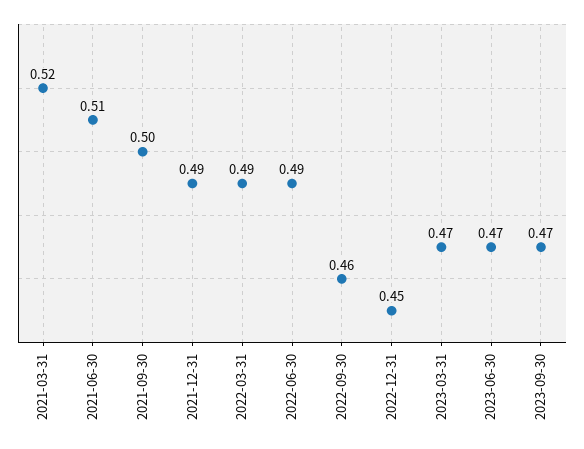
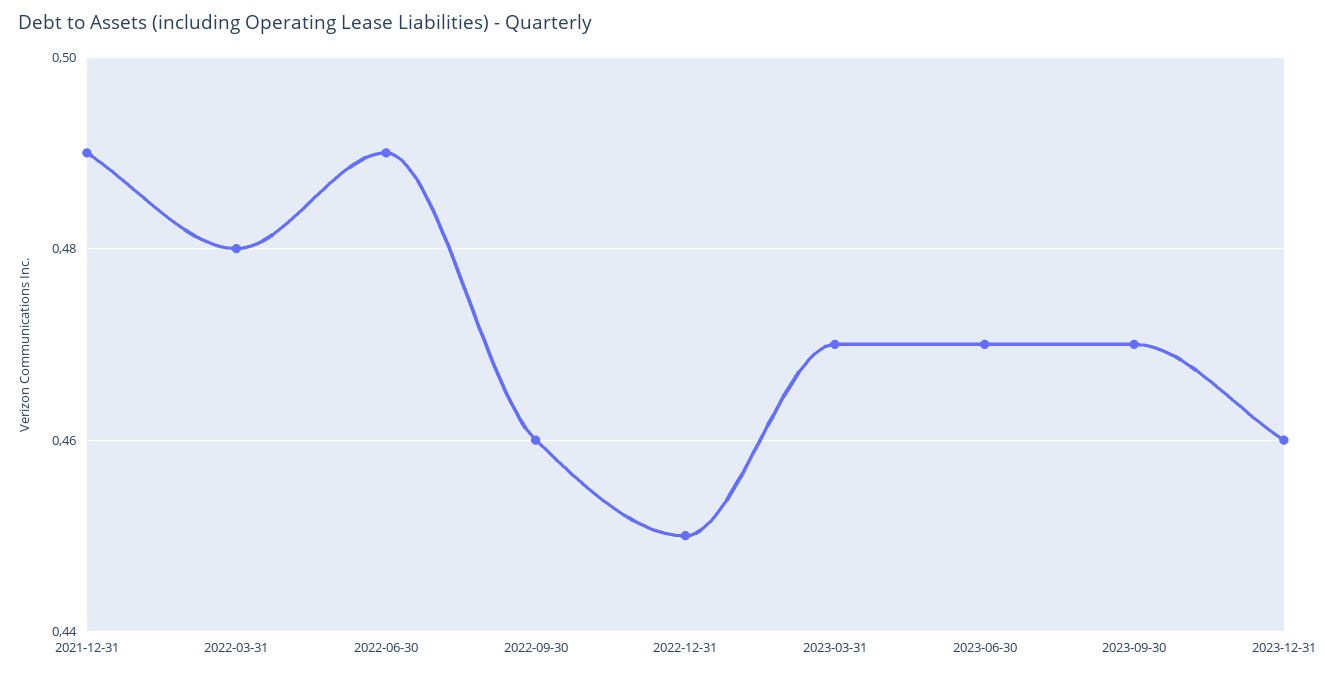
2021-03-31: 0.52 -> none
2021-06-30: 0.51 -> none
2021-09-30: 0.5 -> none
2022-03-31: 0.49 -> 0.48
2023-12-31: none -> 0.46

